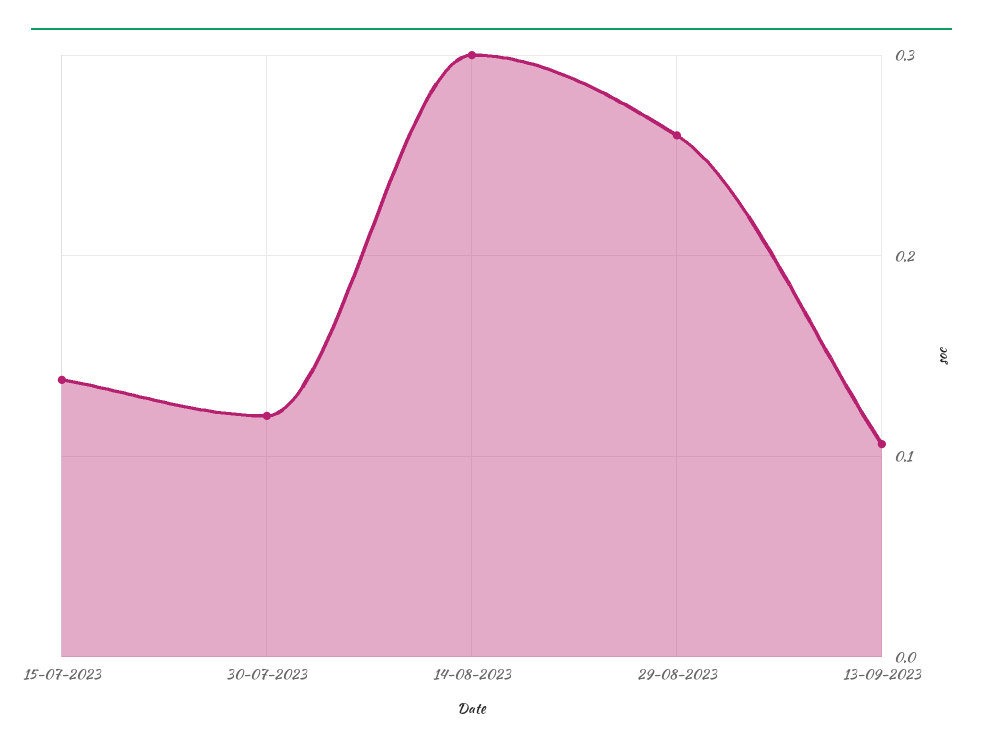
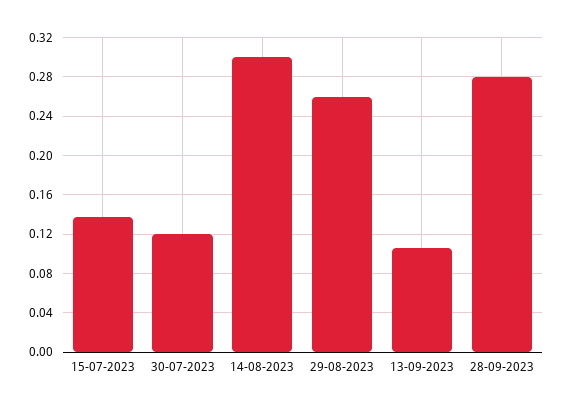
28-09-2023: none -> 0.28

